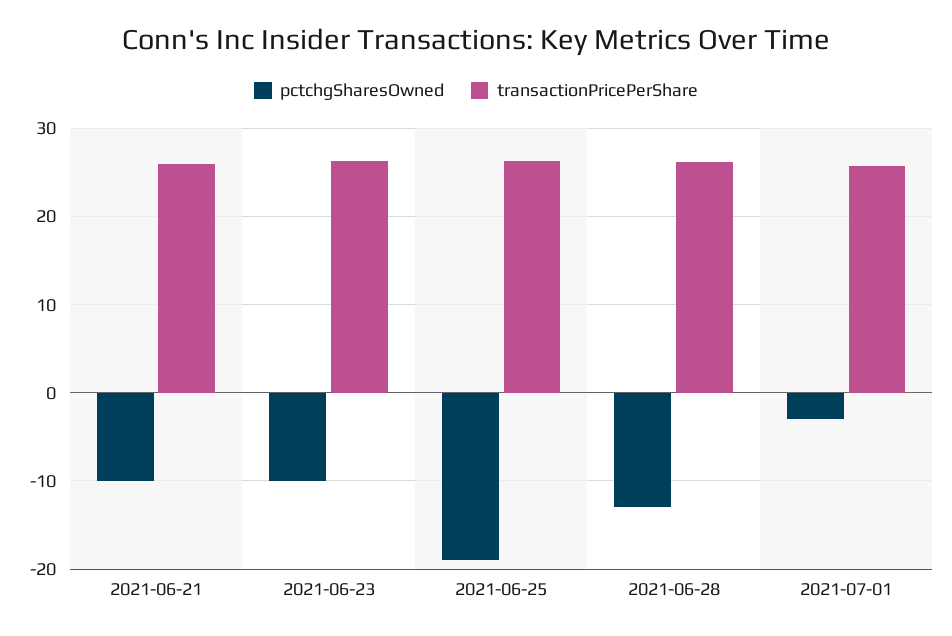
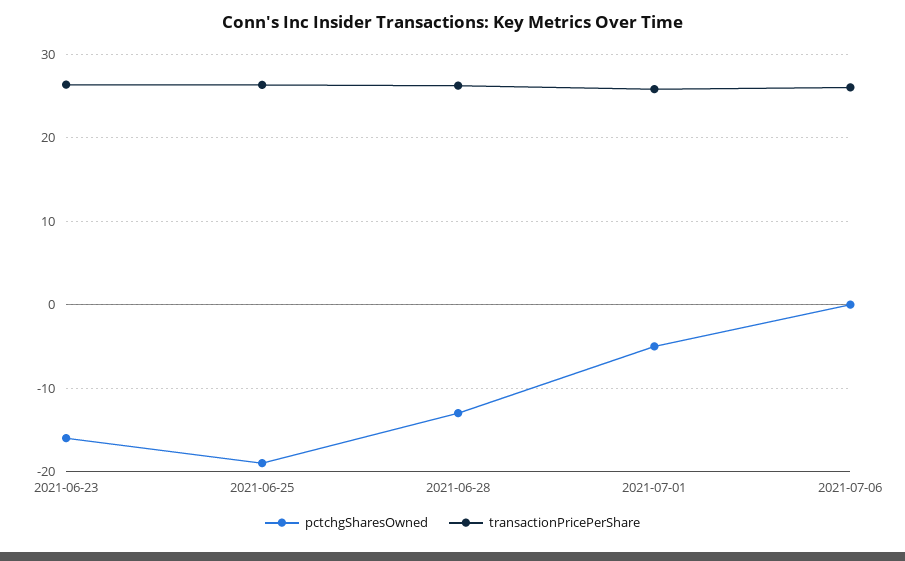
pctchgSharesOwned, 2021-06-21: -10 -> none
transactionPricePerShare, 2021-06-21: 26 -> none
pctchgSharesOwned, 2021-06-23: -10 -> -16
pctchgSharesOwned, 2021-07-01: -3 -> -5
pctchgSharesOwned, 2021-07-06: none -> 0
transactionPricePerShare, 2021-07-06: none -> 26

